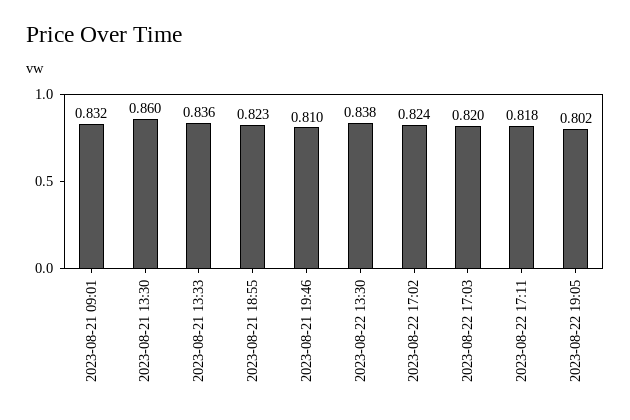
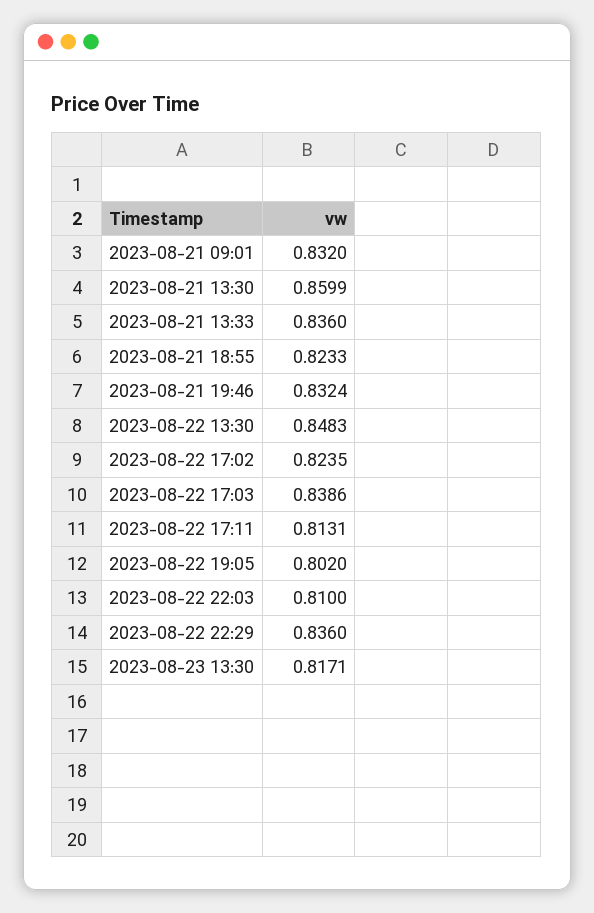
2023-08-21 19:46: 0.81 -> 0.8324
2023-08-22 13:30: 0.838 -> 0.8483
2023-08-22 17:03: 0.82 -> 0.8386
2023-08-22 17:11: 0.818 -> 0.8131
2023-08-22 22:03: none -> 0.81
2023-08-22 22:29: none -> 0.836
2023-08-23 13:30: none -> 0.8171

